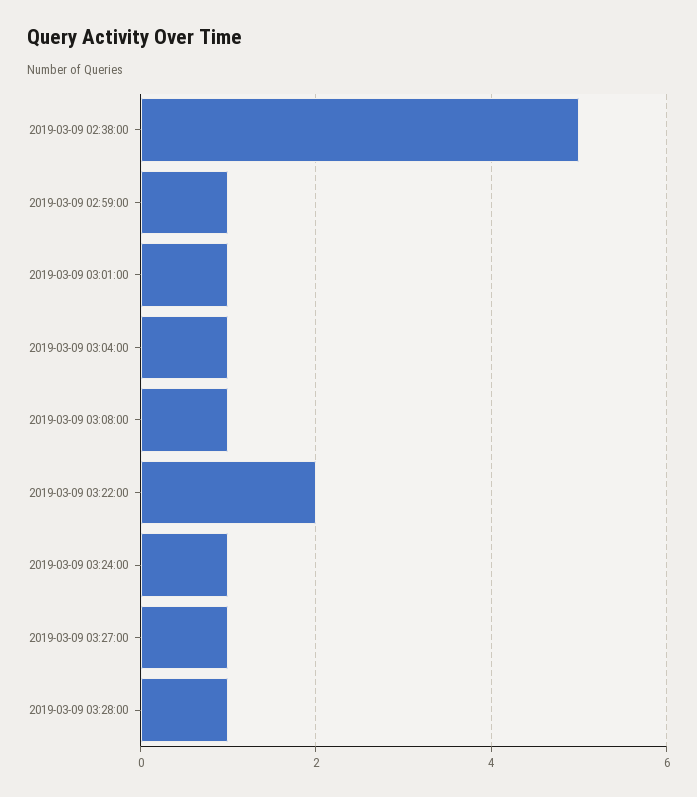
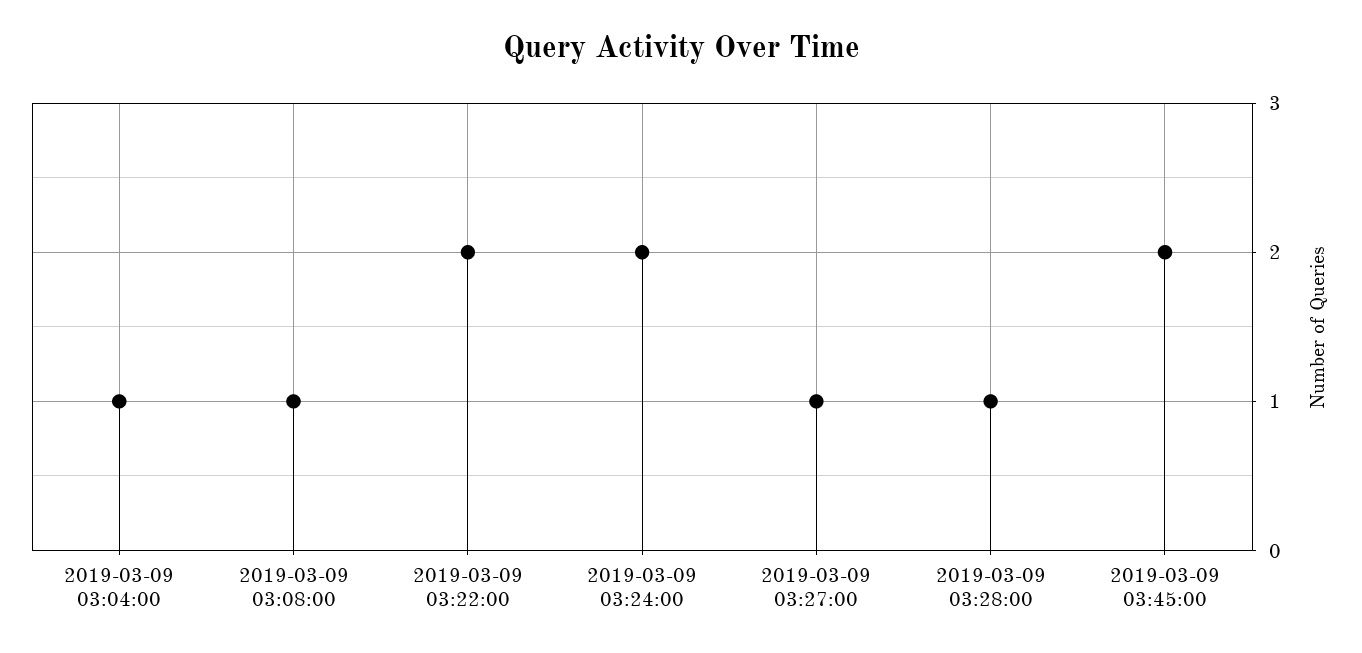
2019-03-09 02:38:00: 5 -> none
2019-03-09 02:59:00: 1 -> none
2019-03-09 03:01:00: 1 -> none
2019-03-09 03:24:00: 1 -> 2
2019-03-09 03:45:00: none -> 2

